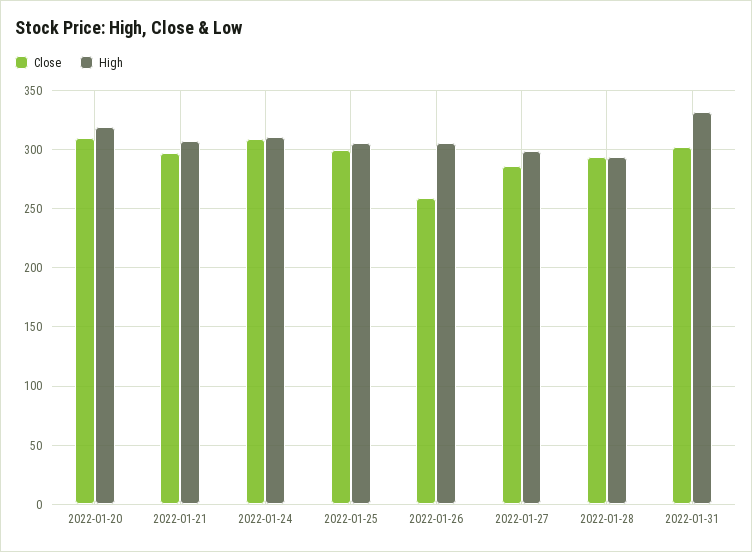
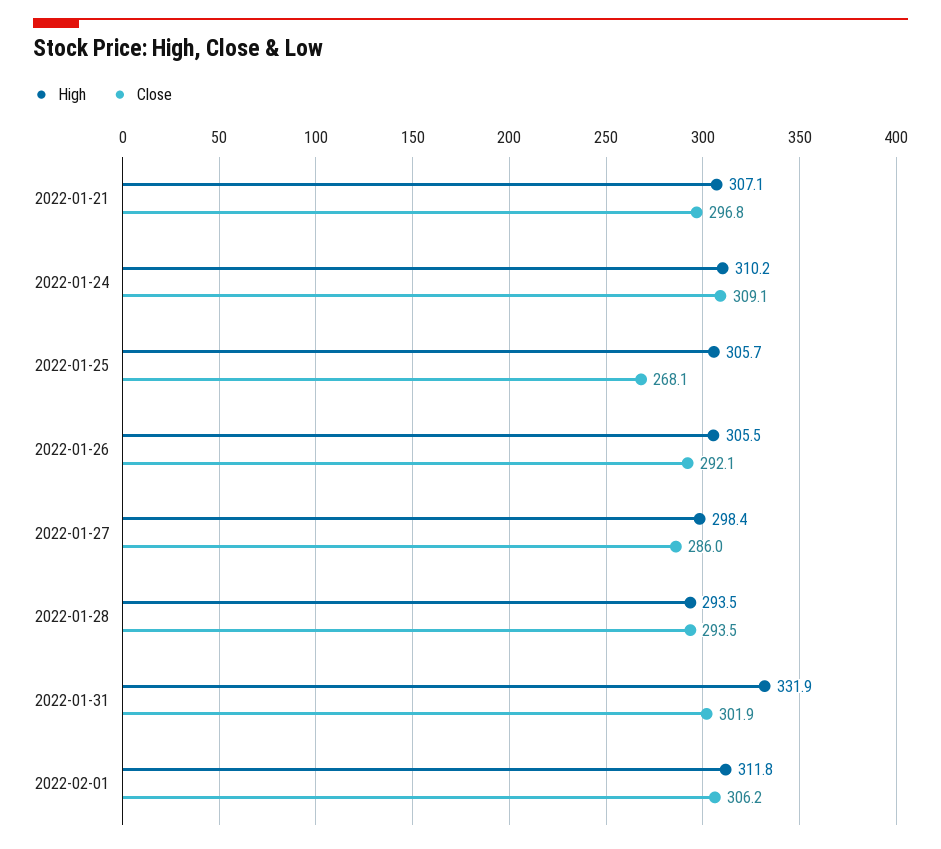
Close, 2022-01-20: 310 -> none
High, 2022-01-20: 320 -> none
Close, 2022-01-25: 300 -> 268.1
Close, 2022-01-26: 260 -> 292.1
High, 2022-02-01: none -> 311.8
Close, 2022-02-01: none -> 306.2

